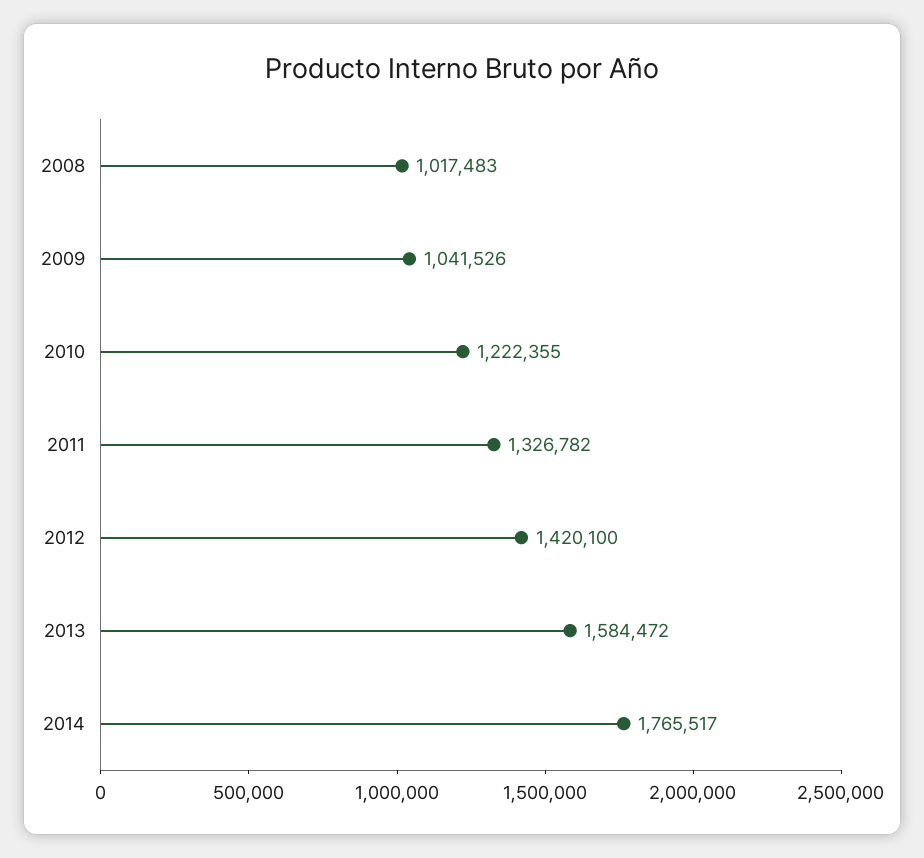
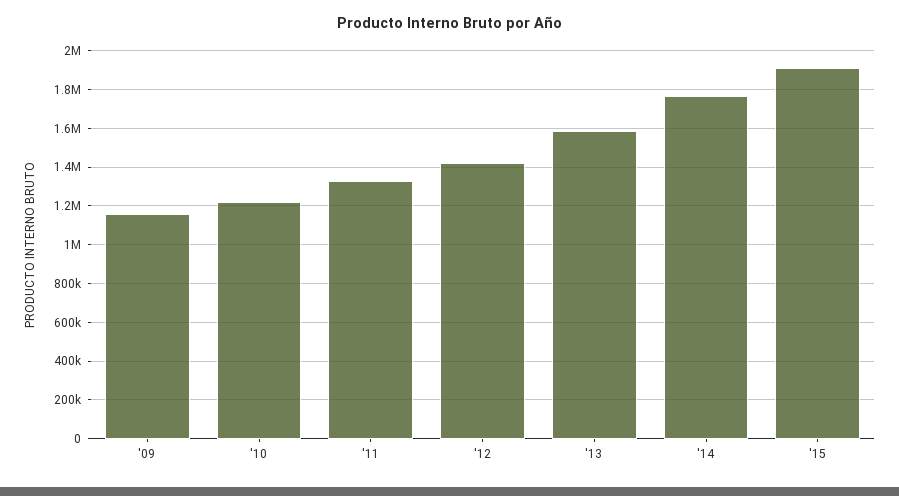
2008: 1017483 -> none
2009: 1041526 -> 1150000
'15: none -> 1900000

